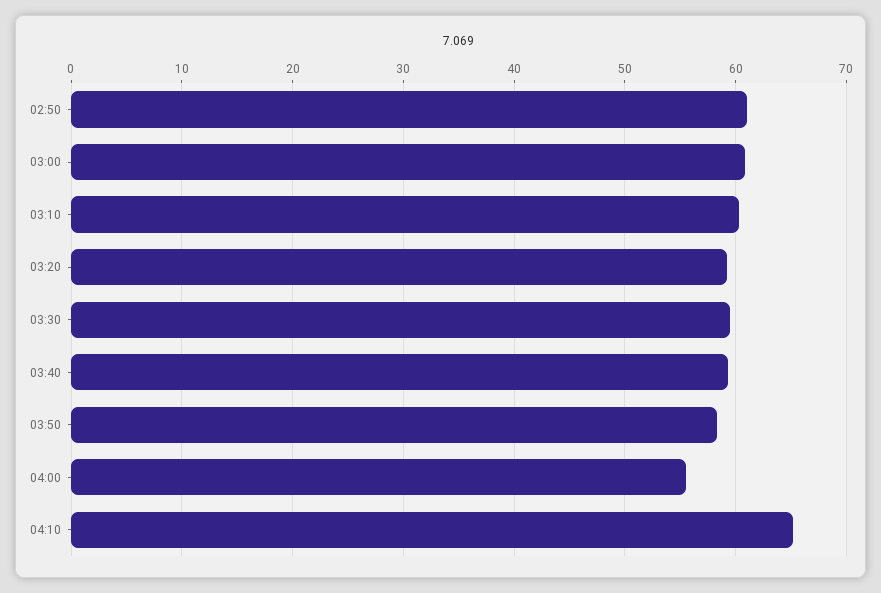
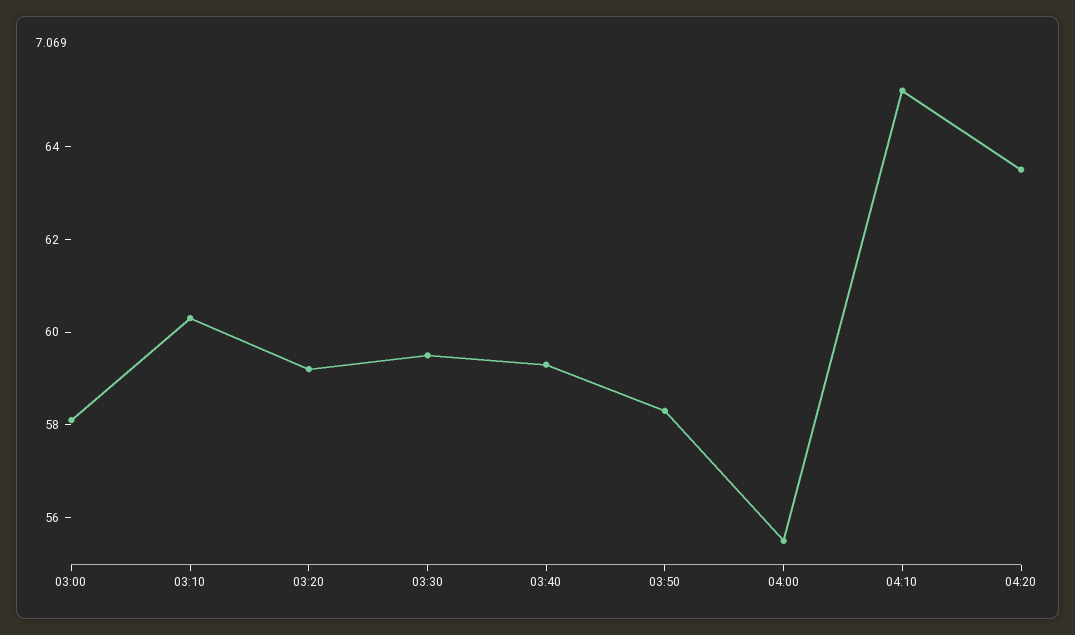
02:50: 61 -> none
03:00: 61 -> 58
04:20: none -> 63.5

